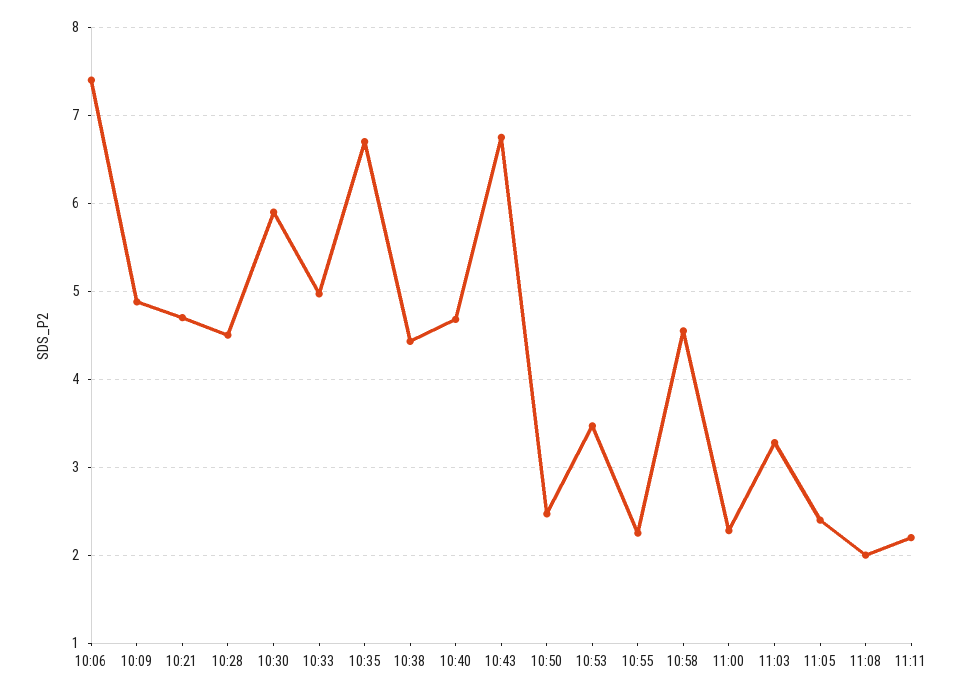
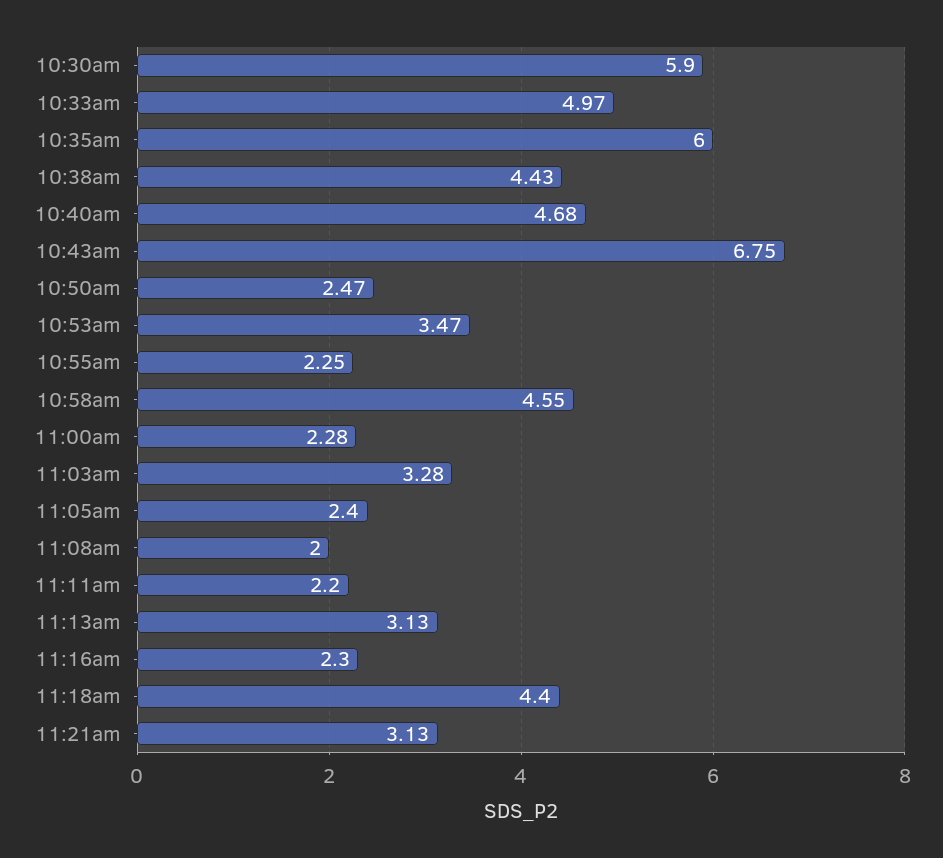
10:06: 7.4 -> none
10:09: 4.9 -> none
10:21: 4.7 -> none
10:28: 4.5 -> none
10:35: 6.7 -> 6
11:13am: none -> 3.13
11:16am: none -> 2.3
11:18am: none -> 4.4
11:21am: none -> 3.13

